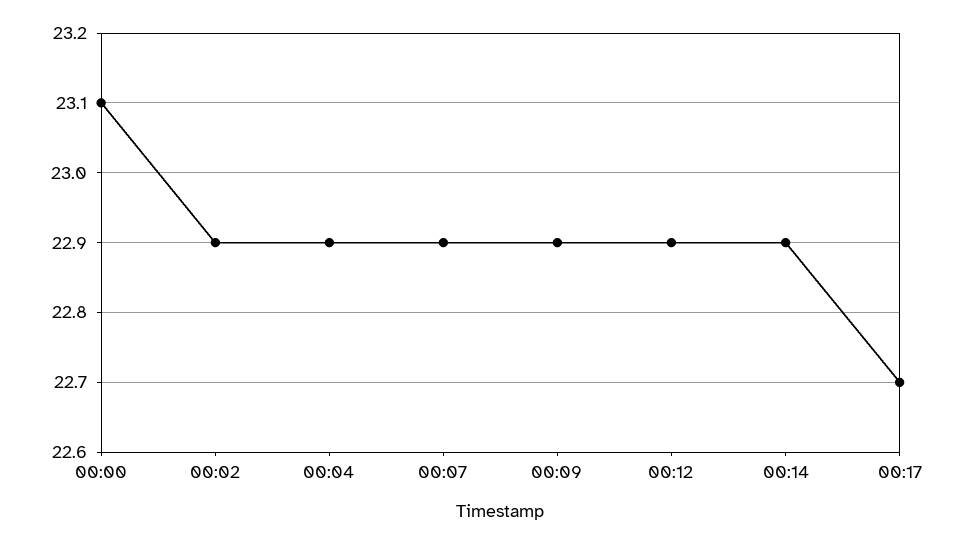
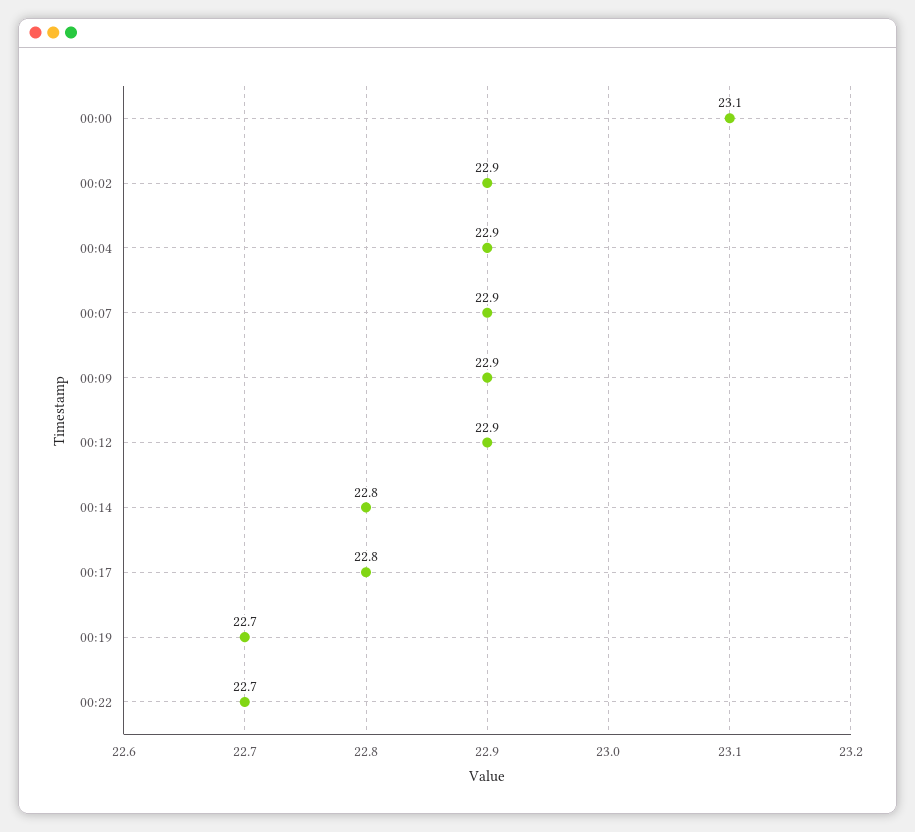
00:14: 22.9 -> 22.8
00:17: 22.7 -> 22.8
00:19: none -> 22.7
00:22: none -> 22.7

